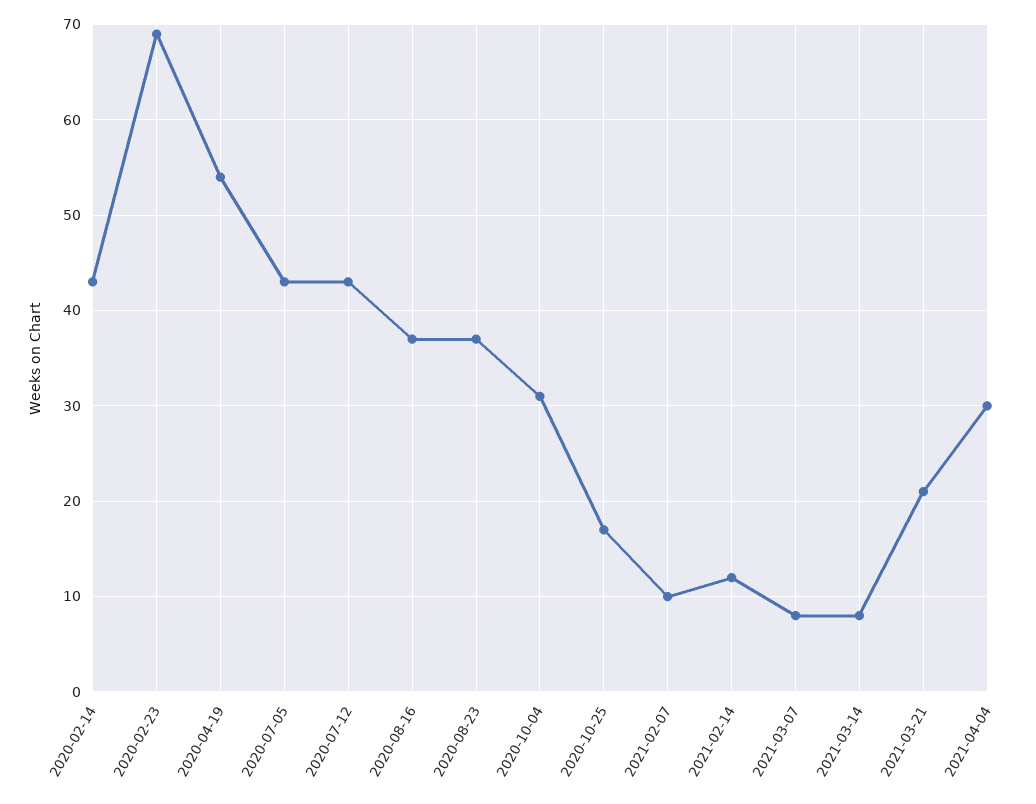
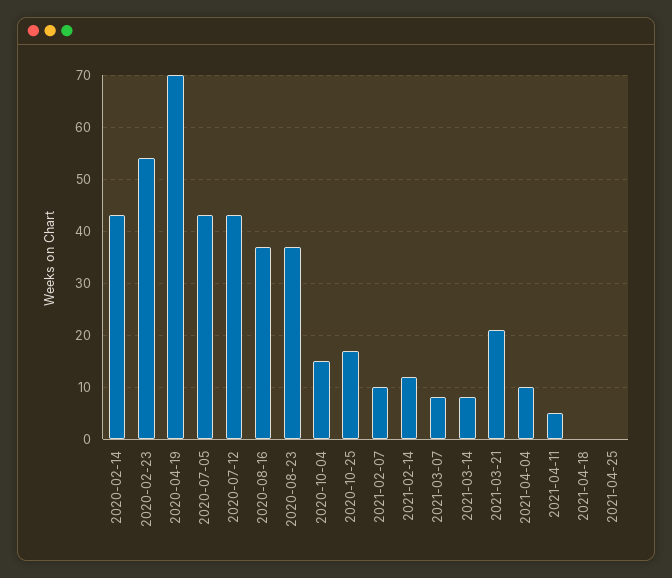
2020-02-23: 69 -> 55
2020-04-19: 54 -> 70
2020-10-04: 31 -> 15
2021-04-04: 30 -> 10
2021-04-11: none -> 5
2021-04-18: none -> 0
2021-04-25: none -> 0

